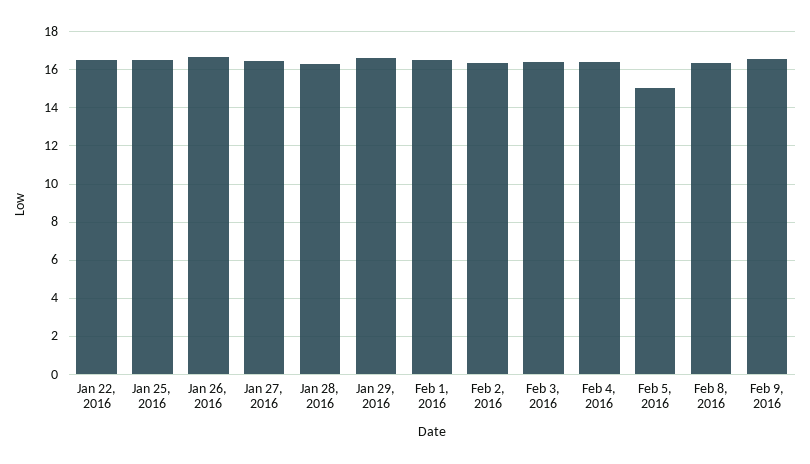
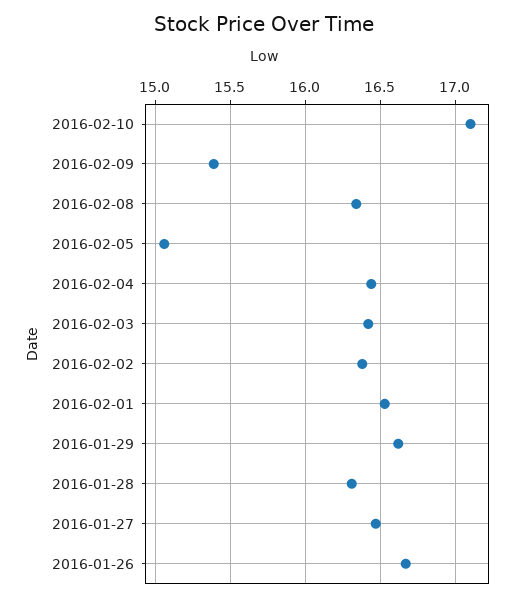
Jan 22, 2016: 16.5 -> none
Jan 25, 2016: 16.5 -> none
Feb 9, 2016: 16.5 -> 15.4
2016-02-10: none -> 17.1

